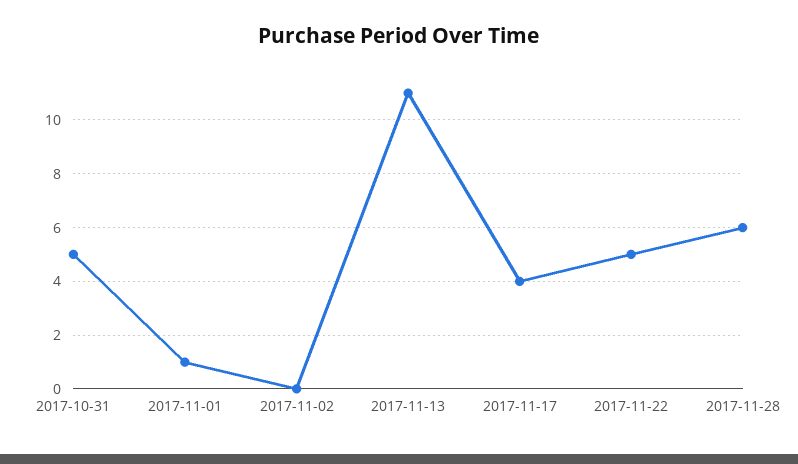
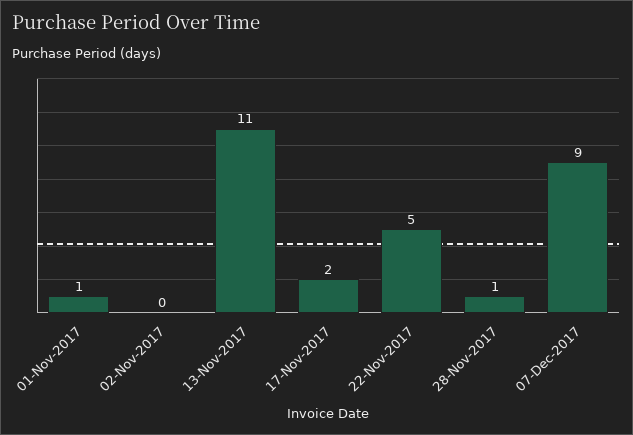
2017-10-31: 5 -> none
2017-11-17: 4 -> 2
2017-11-28: 6 -> 1
07-Dec-2017: none -> 9

